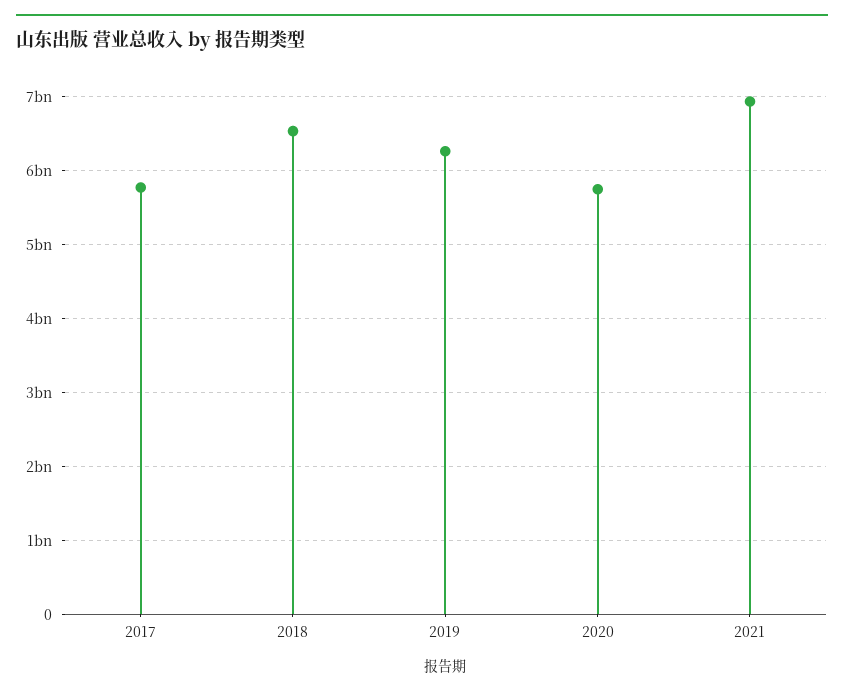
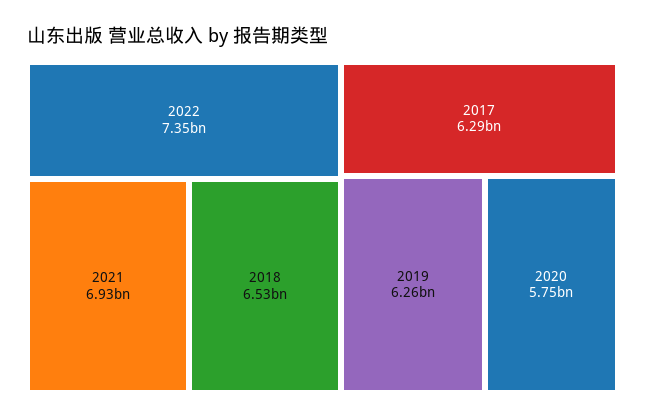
2017: 5800000000 -> 6290000000
2022: none -> 7350000000

